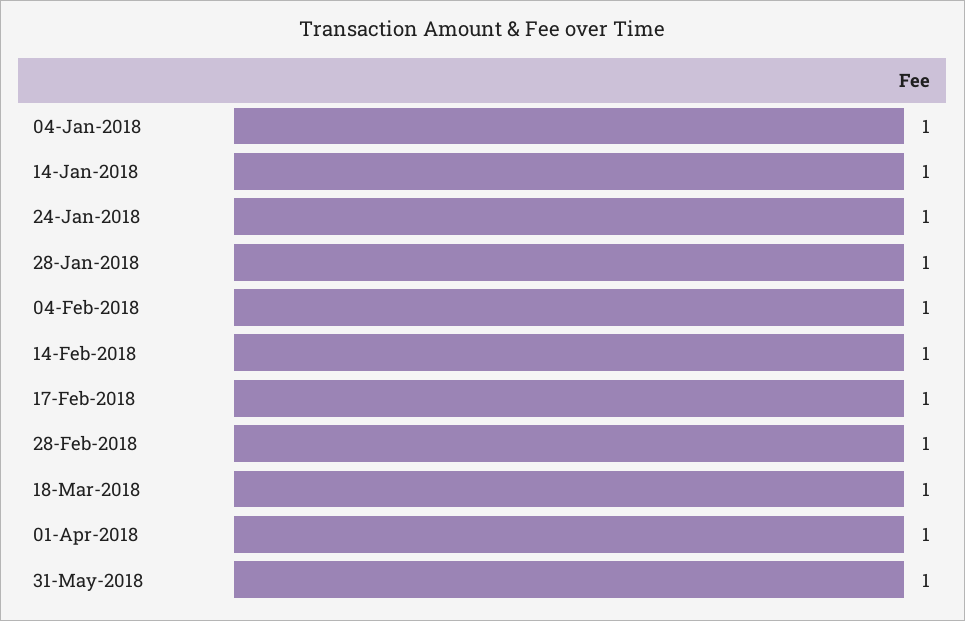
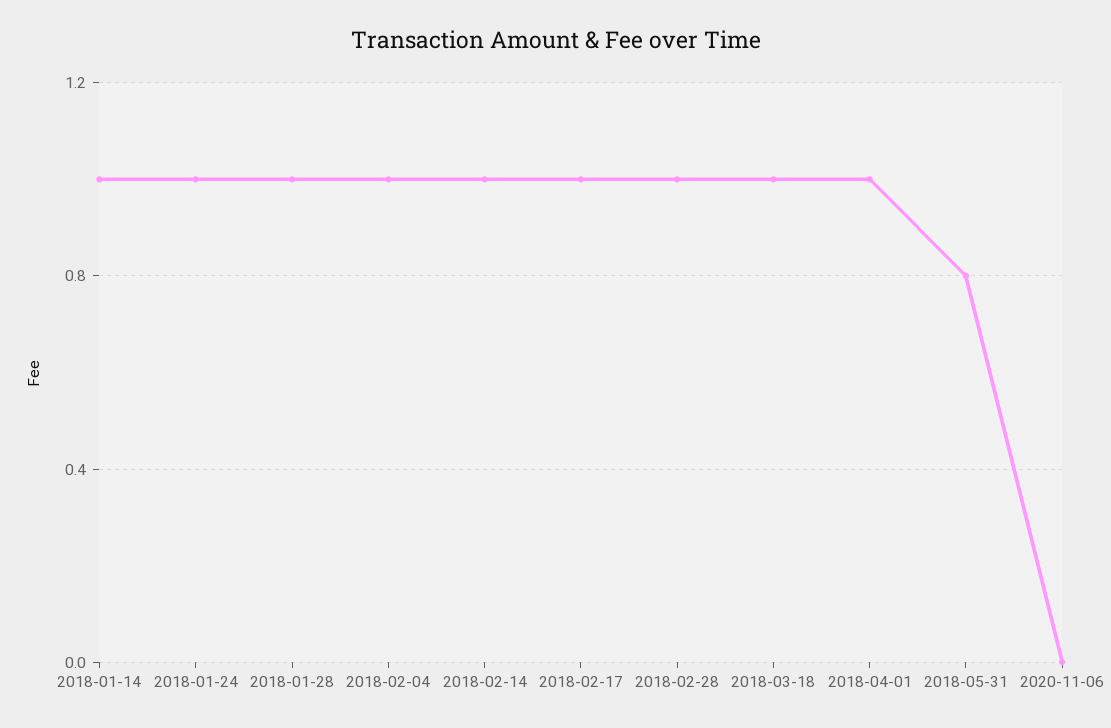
04-Jan-2018: 1 -> none
31-May-2018: 1 -> 0.8
2020-11-06: none -> 0

